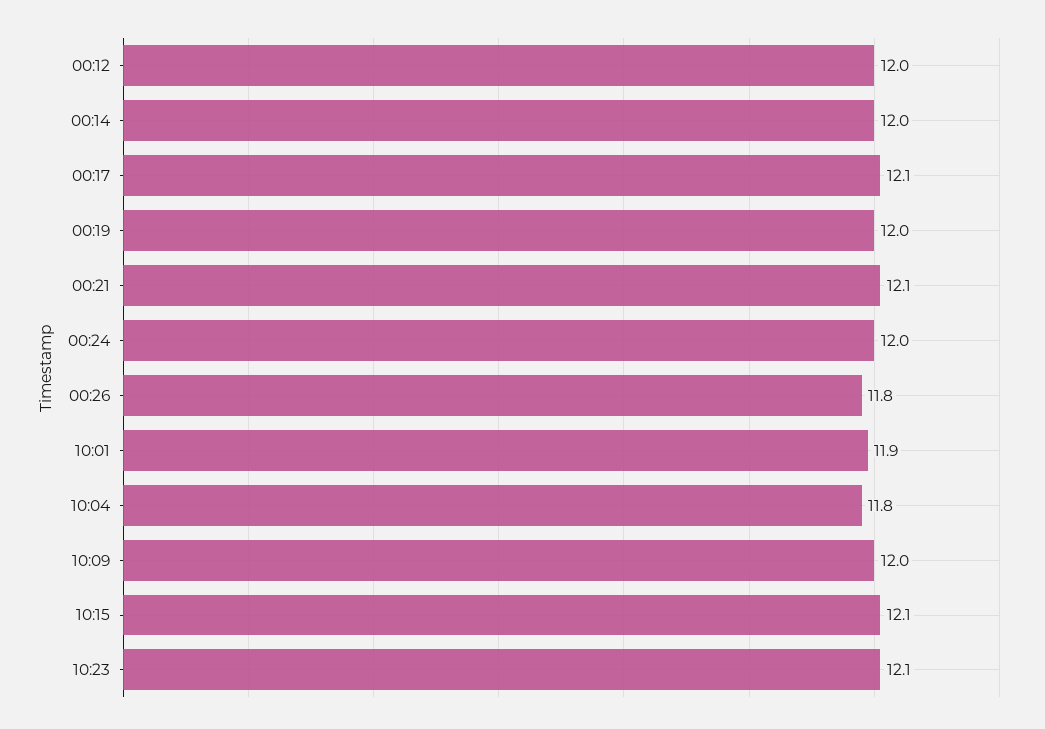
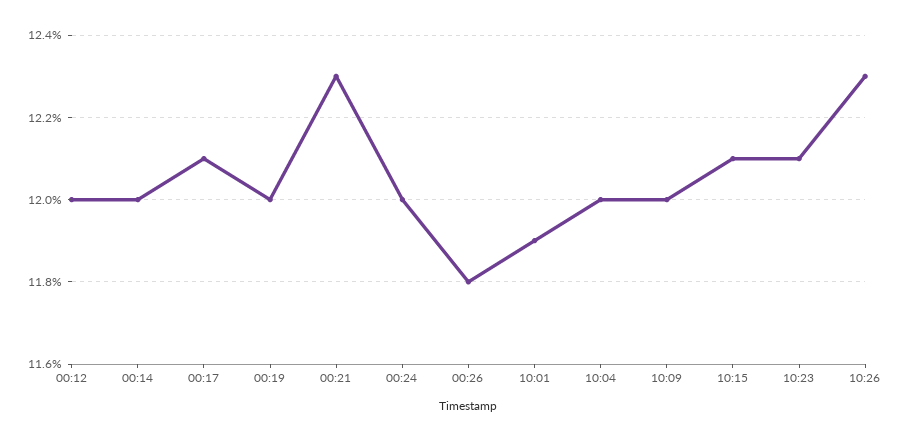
00:21: 12.1 -> 12.3
10:04: 11.8 -> 12
10:26: none -> 12.3

